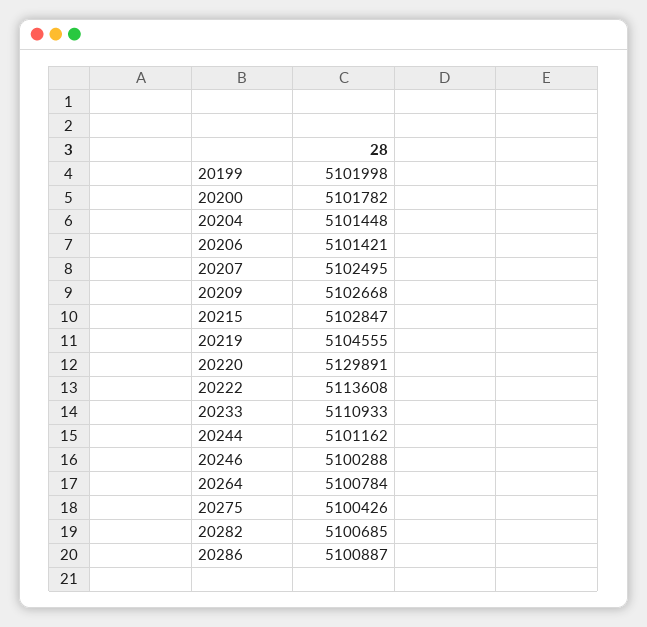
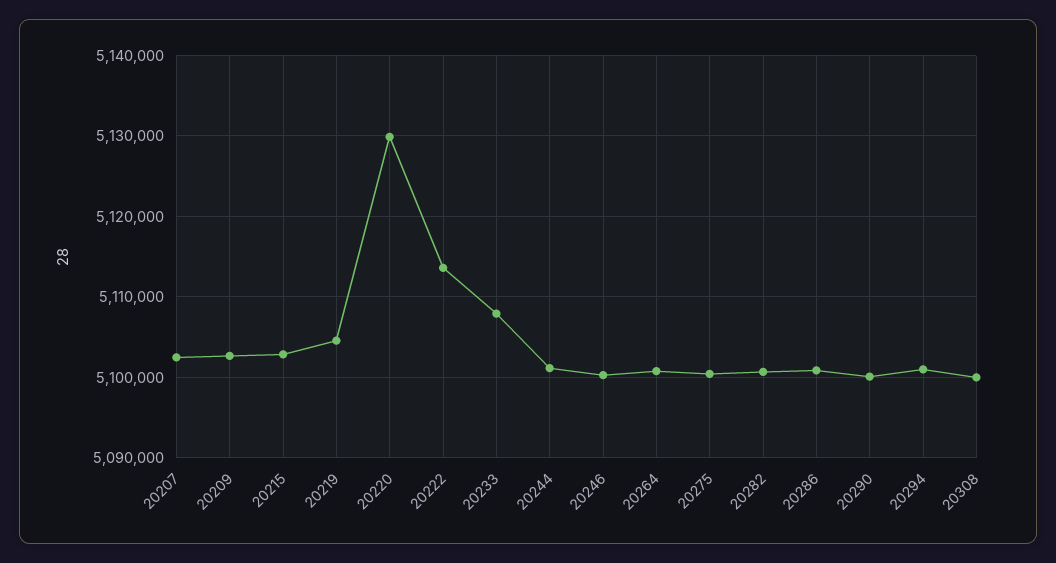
20199: 5101998 -> none
20200: 5101782 -> none
20204: 5101448 -> none
20206: 5101421 -> none
20233: 5110933 -> 5108000
20290: none -> 5100000
20294: none -> 5101000
20308: none -> 5100000

